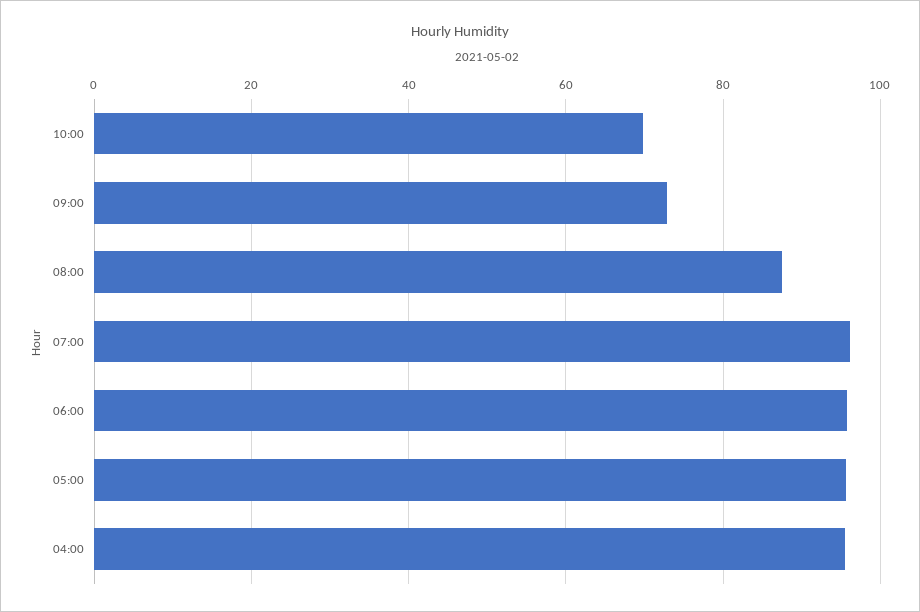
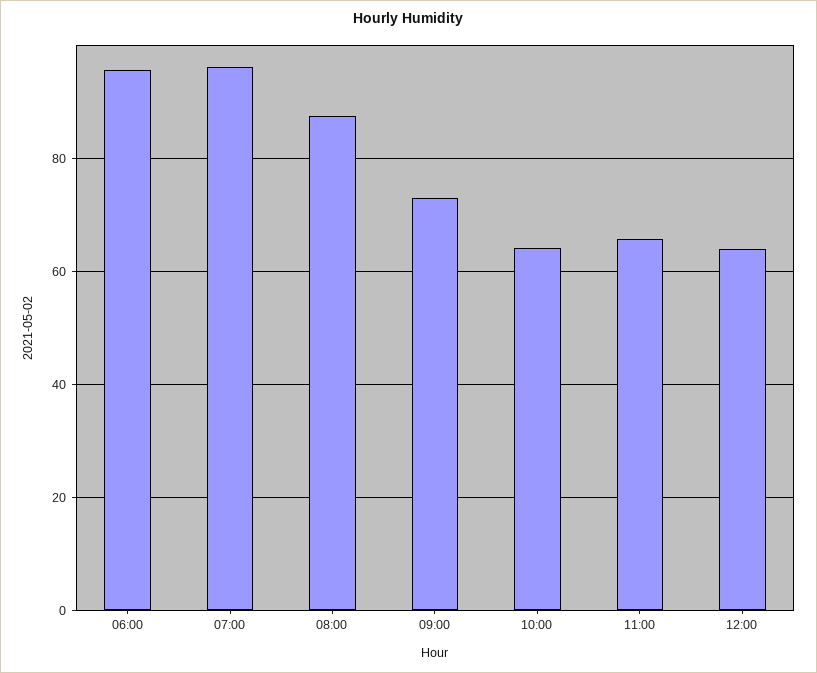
10:00: 70 -> 64
05:00: 96 -> none
04:00: 96 -> none
11:00: none -> 66
12:00: none -> 64

